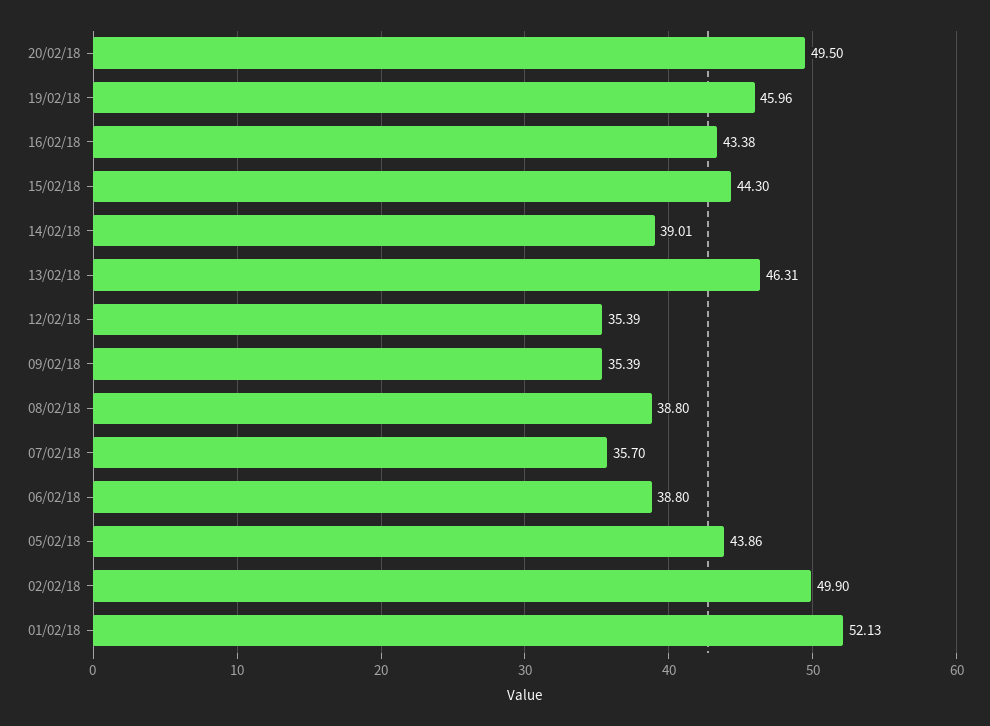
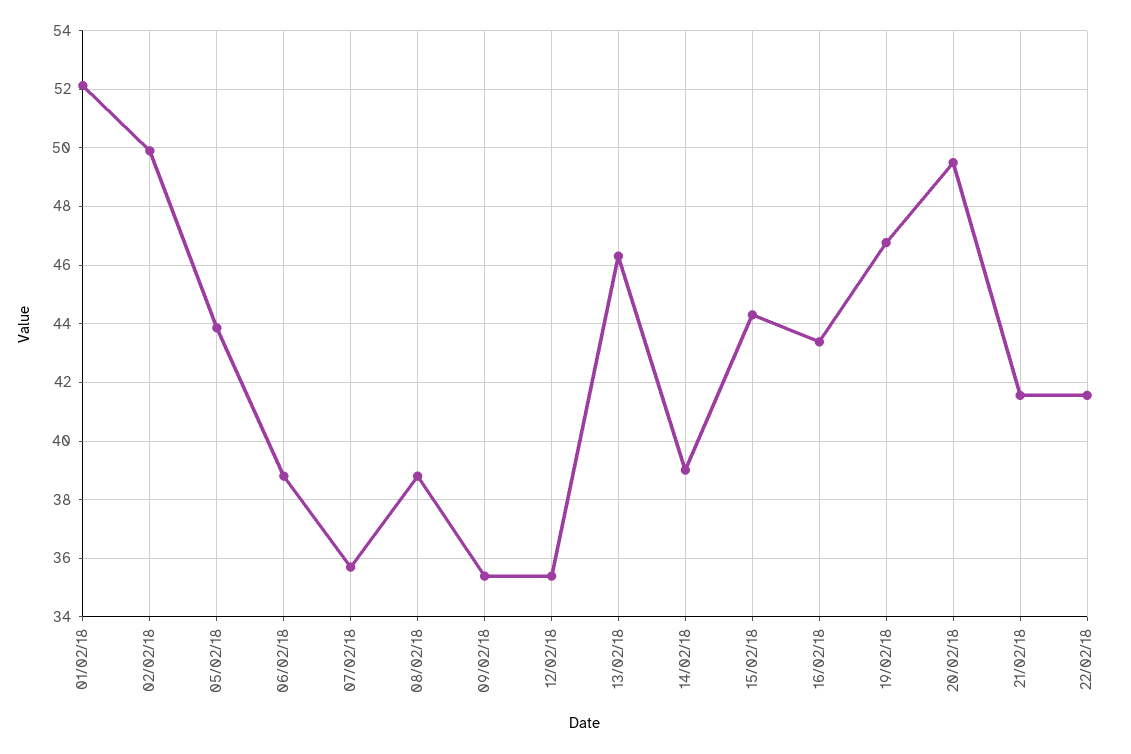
19/02/18: 45.96 -> 46.75
21/02/18: none -> 41.5
22/02/18: none -> 41.5

